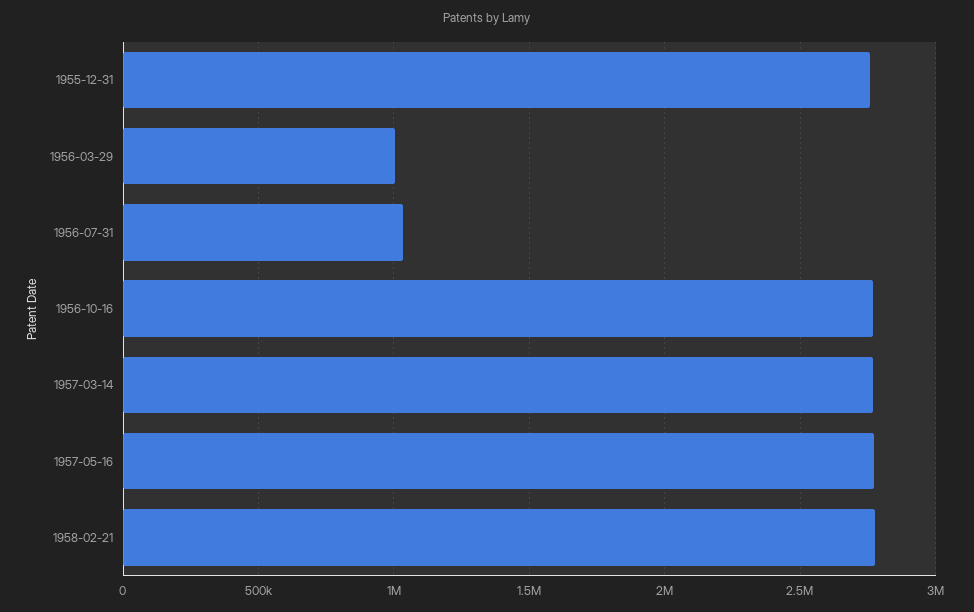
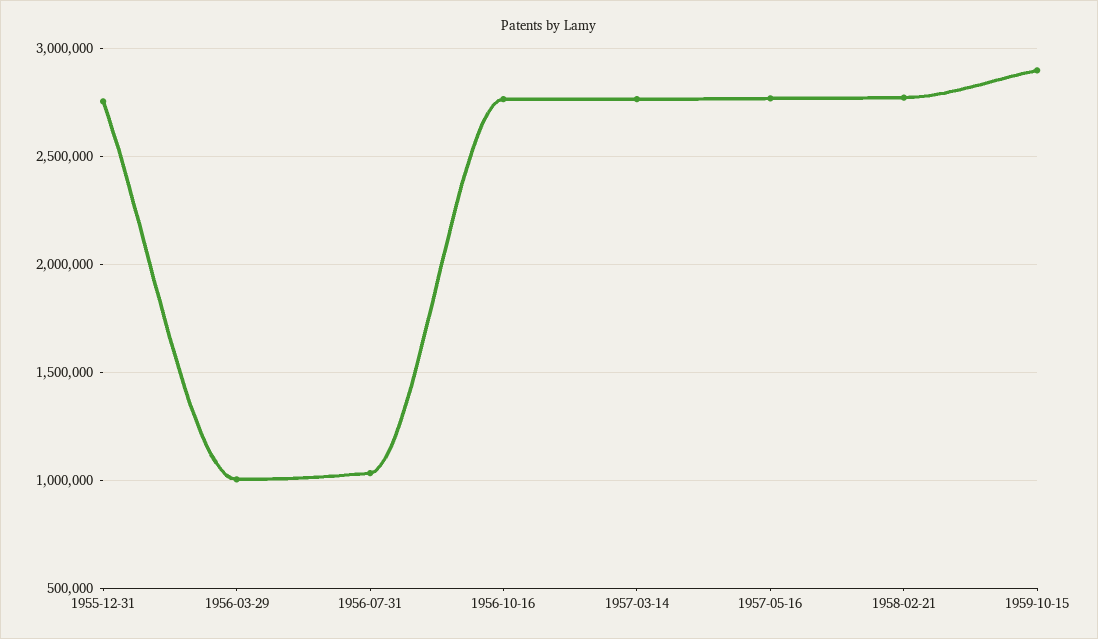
1959-10-15: none -> 2900000

